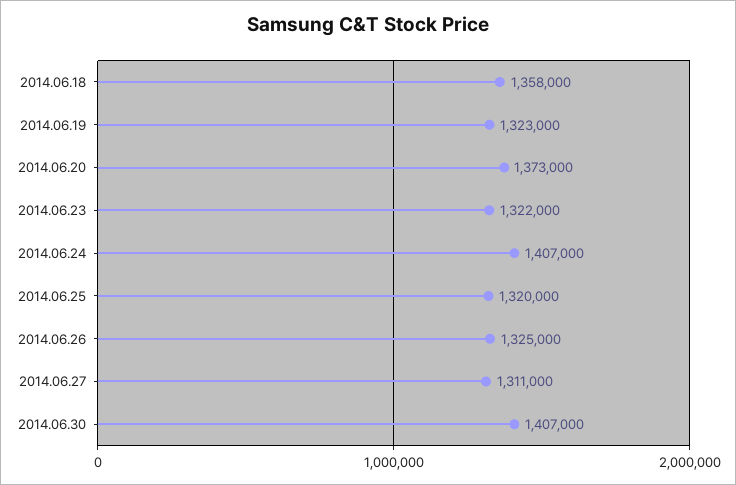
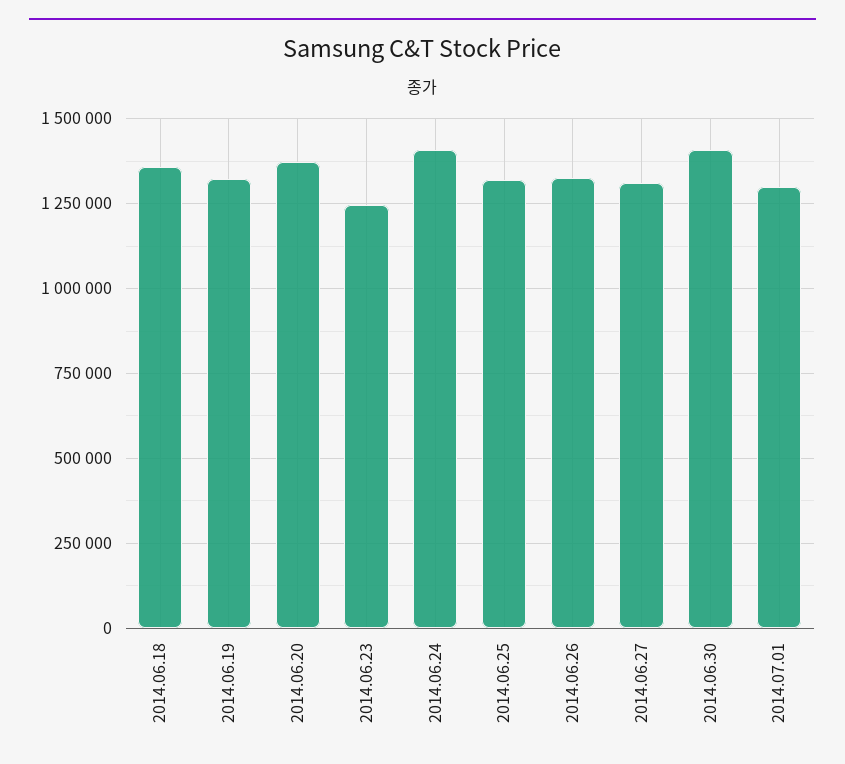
2014.06.23: 1322000 -> 1250000
2014.07.01: none -> 1300000

